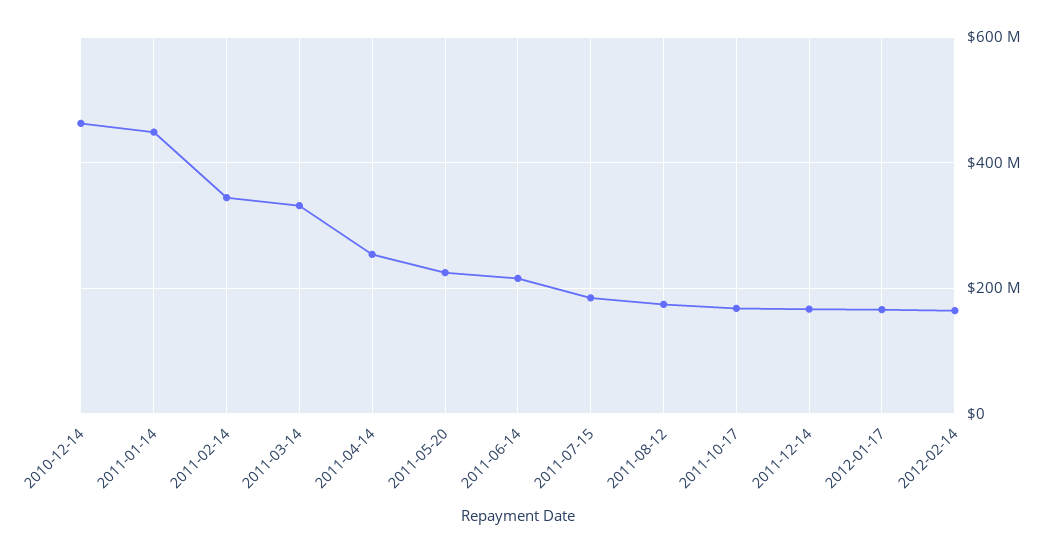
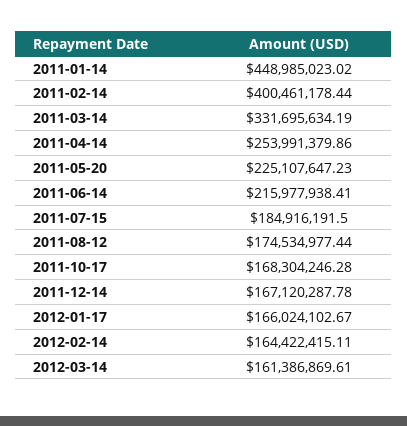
2010-12-14: 460000000 -> none
2011-02-14: 340000000 -> 400461178.44
2012-03-14: none -> 161386869.61

